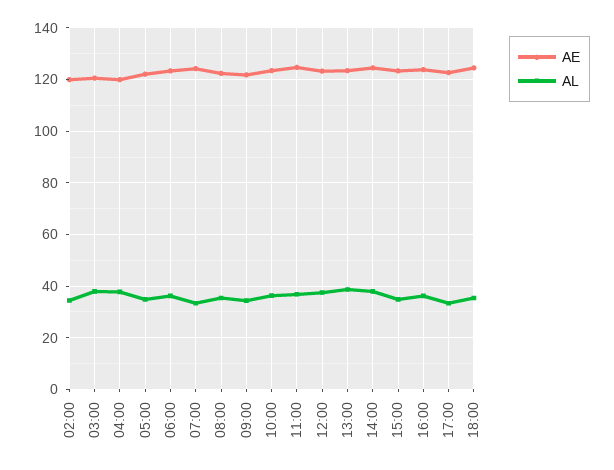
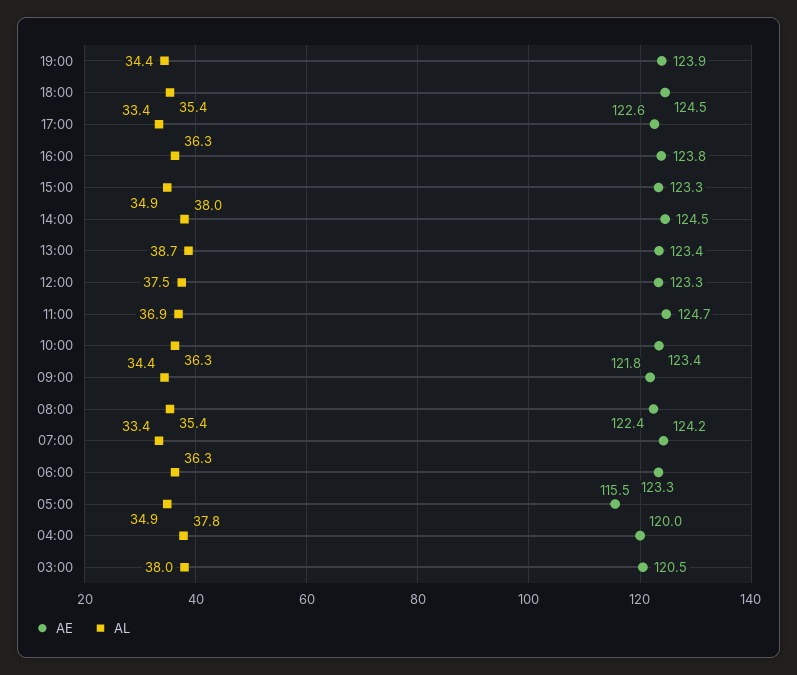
AE, 02:00: 120 -> none
AL, 02:00: 35 -> none
AE, 05:00: 122.5 -> 115.5
AE, 19:00: none -> 123.9
AL, 19:00: none -> 34.4

